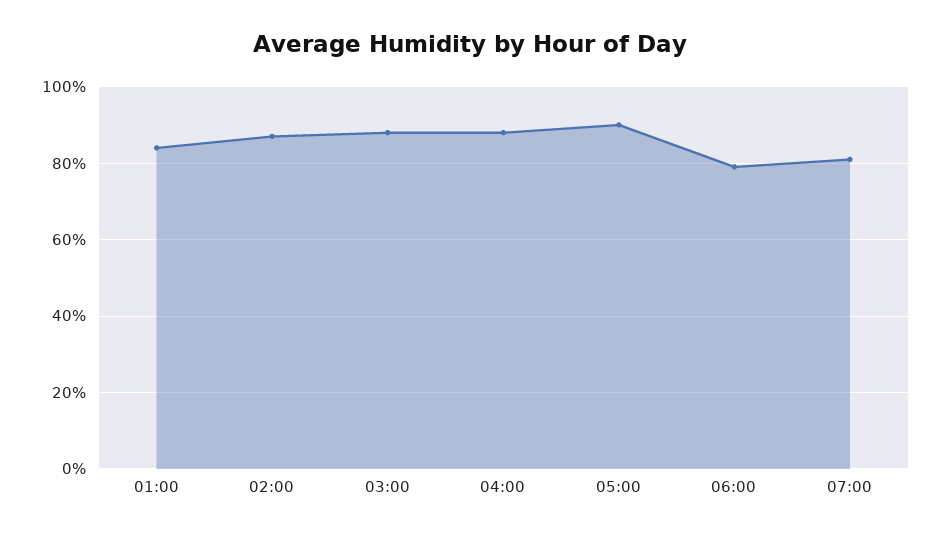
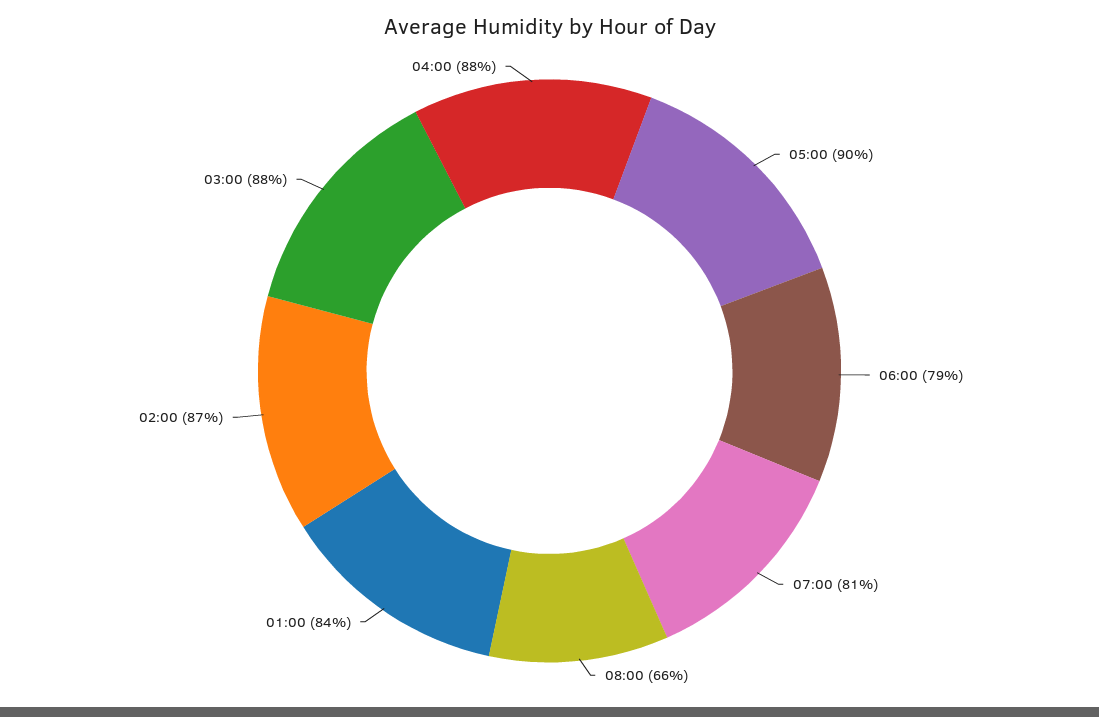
08:00: none -> 66

